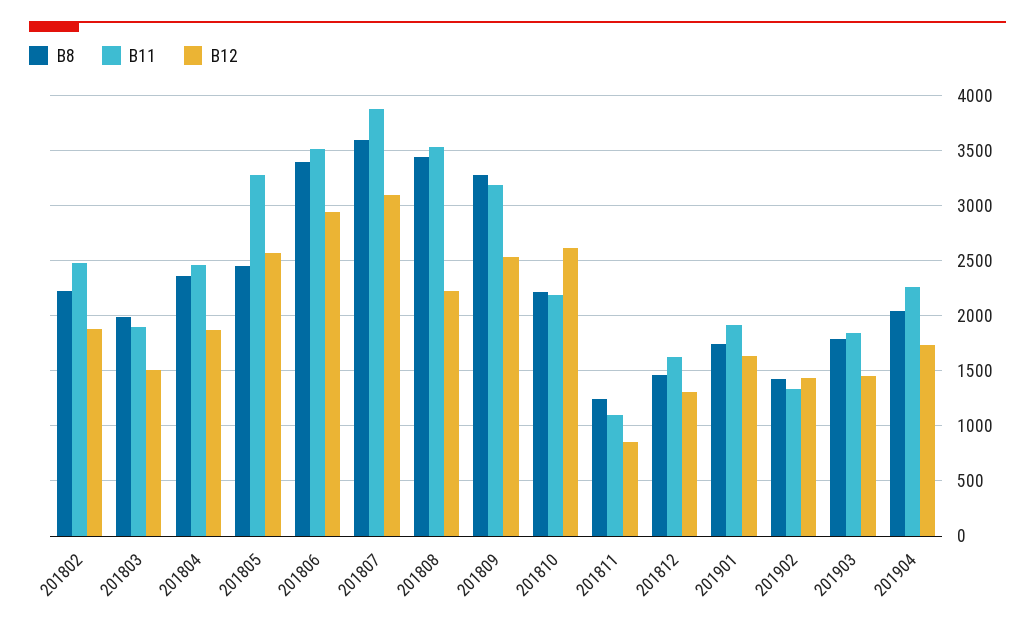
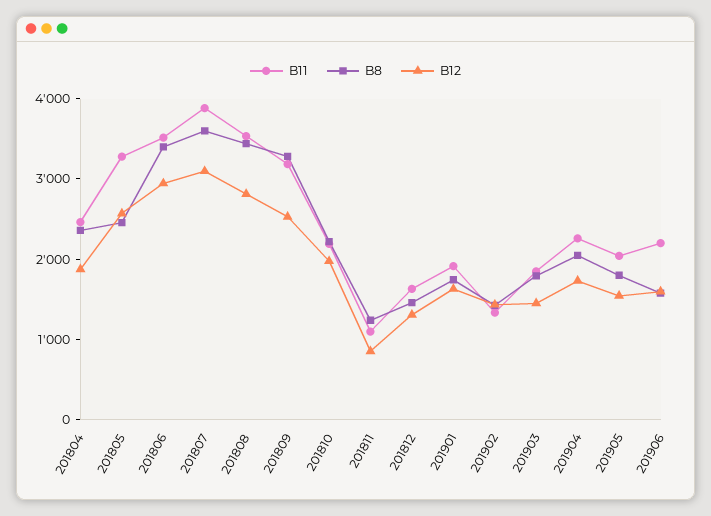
B8, 201802: 2200 -> none
B11, 201802: 2500 -> none
B12, 201802: 1900 -> none
B8, 201803: 2000 -> none
B11, 201803: 1900 -> none
B12, 201803: 1500 -> none
B12, 201808: 2200 -> 2800
B12, 201810: 2600 -> 2000
B11, 201905: none -> 2000
B8, 201905: none -> 1800
B12, 201905: none -> 1600
B11, 201906: none -> 2200
B8, 201906: none -> 1600
B12, 201906: none -> 1600

